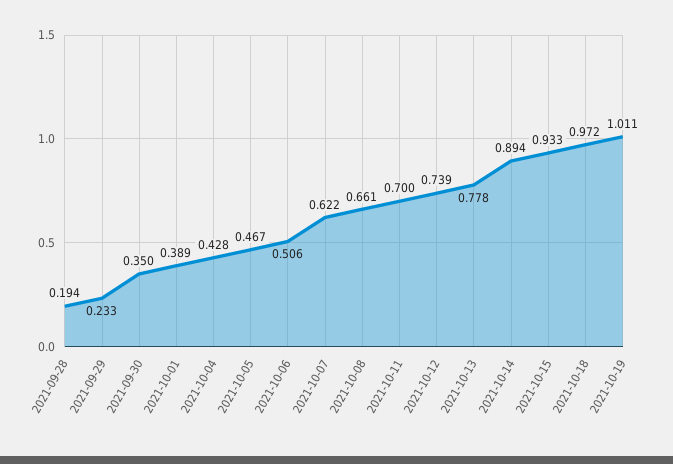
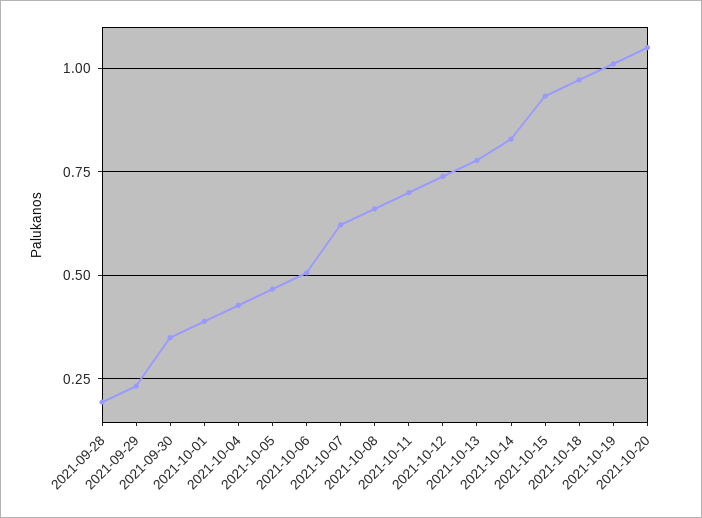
2021-10-14: 0.894 -> 0.825
2021-10-20: none -> 1.05

